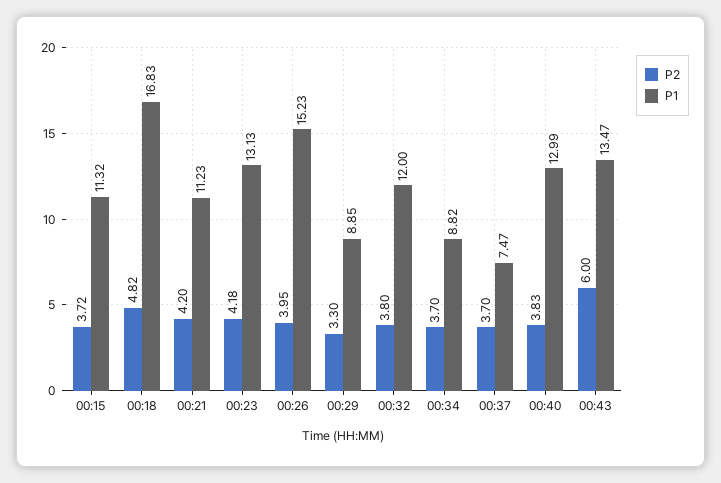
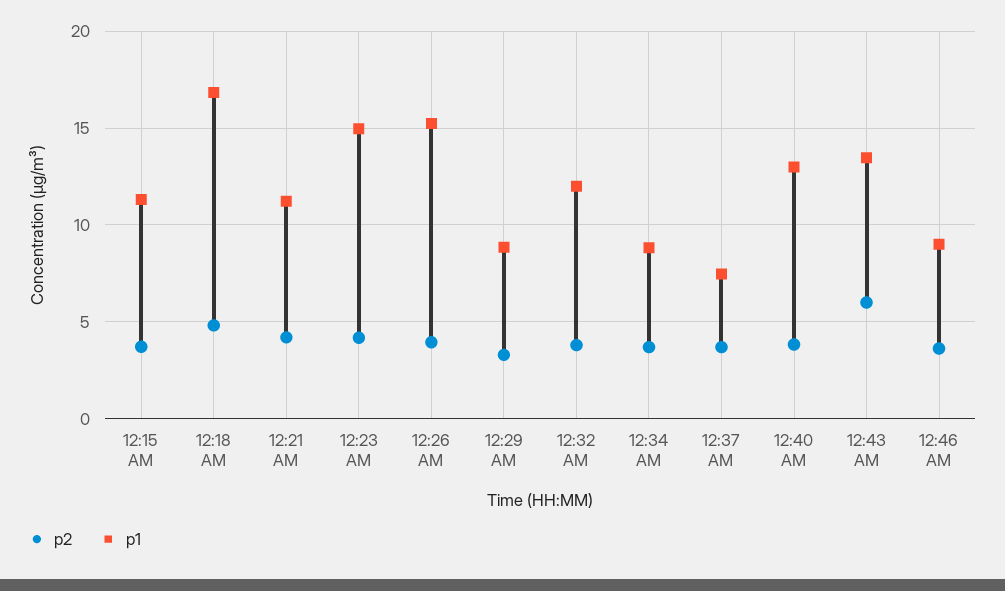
P1, 00:23: 13.13 -> 15
P2, 12:46 AM: none -> 3.5
P1, 12:46 AM: none -> 9

